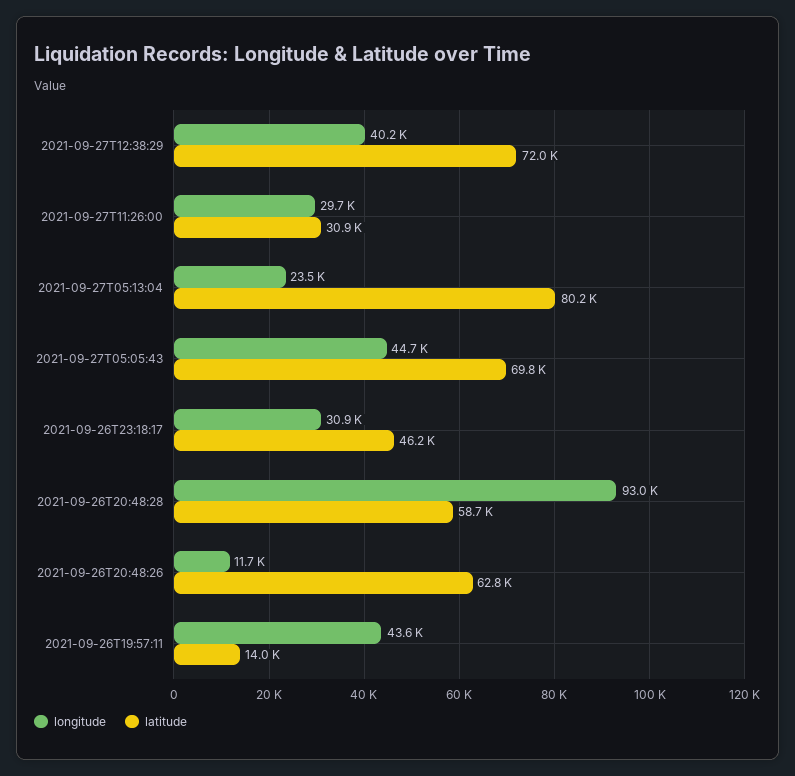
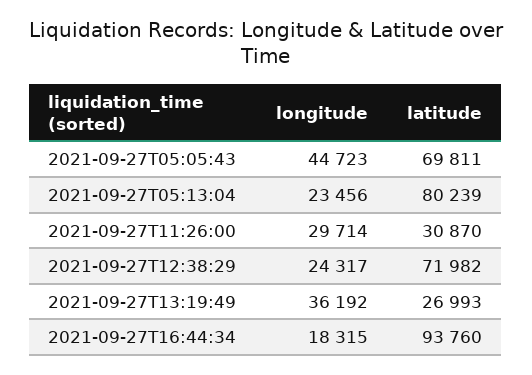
longitude, 2021-09-27T12:38:29: 40200 -> 24317
longitude, 2021-09-26T23:18:17: 30900 -> none
latitude, 2021-09-26T23:18:17: 46200 -> none
longitude, 2021-09-26T20:48:28: 93000 -> none
latitude, 2021-09-26T20:48:28: 58700 -> none
longitude, 2021-09-26T20:48:26: 11700 -> none
latitude, 2021-09-26T20:48:26: 62800 -> none
longitude, 2021-09-26T19:57:11: 43600 -> none
latitude, 2021-09-26T19:57:11: 14000 -> none
longitude, 2021-09-27T13:19:49: none -> 36192
latitude, 2021-09-27T13:19:49: none -> 26993
longitude, 2021-09-27T16:44:34: none -> 18315
latitude, 2021-09-27T16:44:34: none -> 93760

